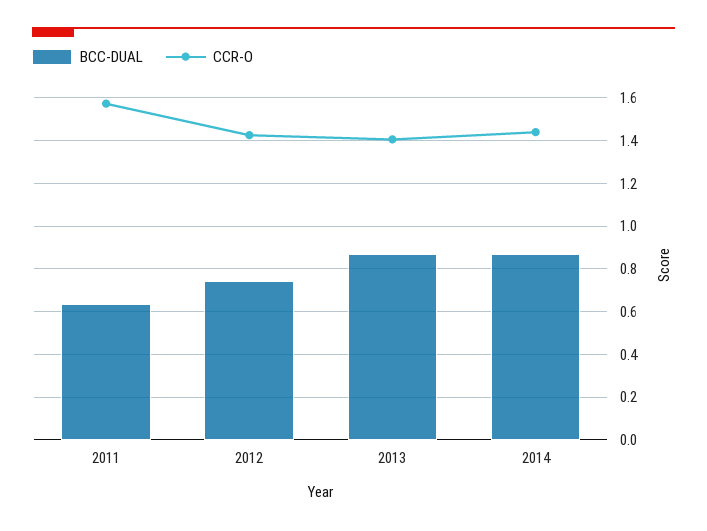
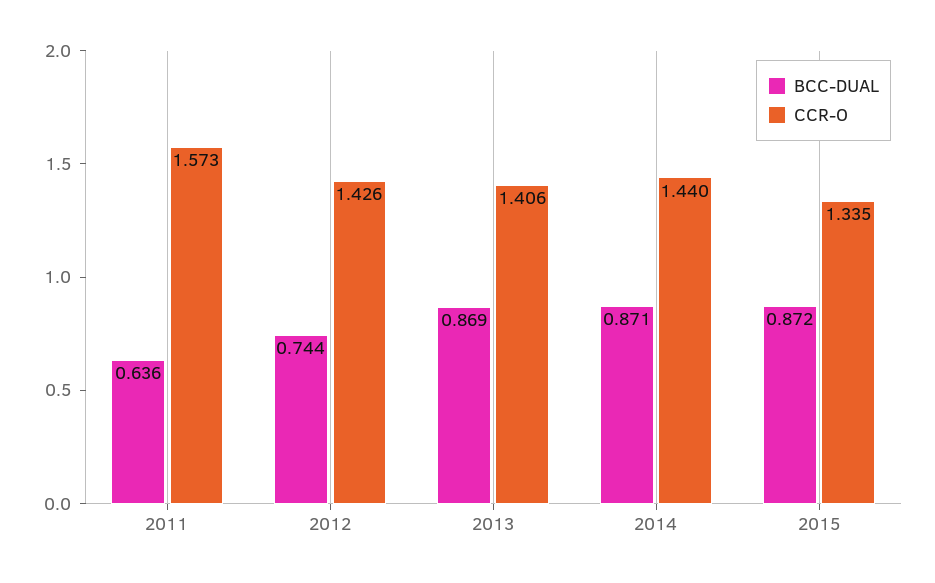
BCC-DUAL, 2015: none -> 0.872
CCR-O, 2015: none -> 1.335

